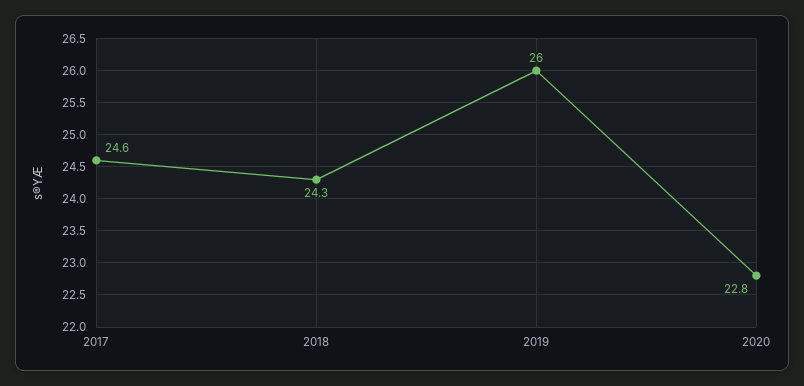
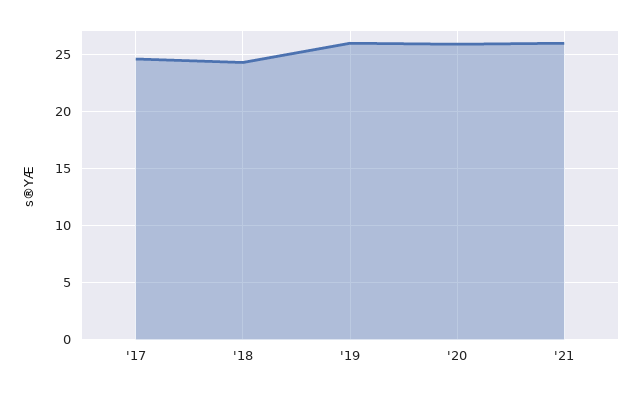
2020: 22.8 -> 26
'21: none -> 26

